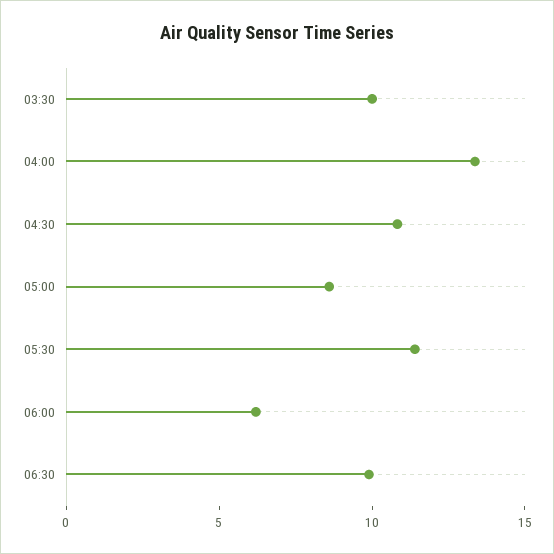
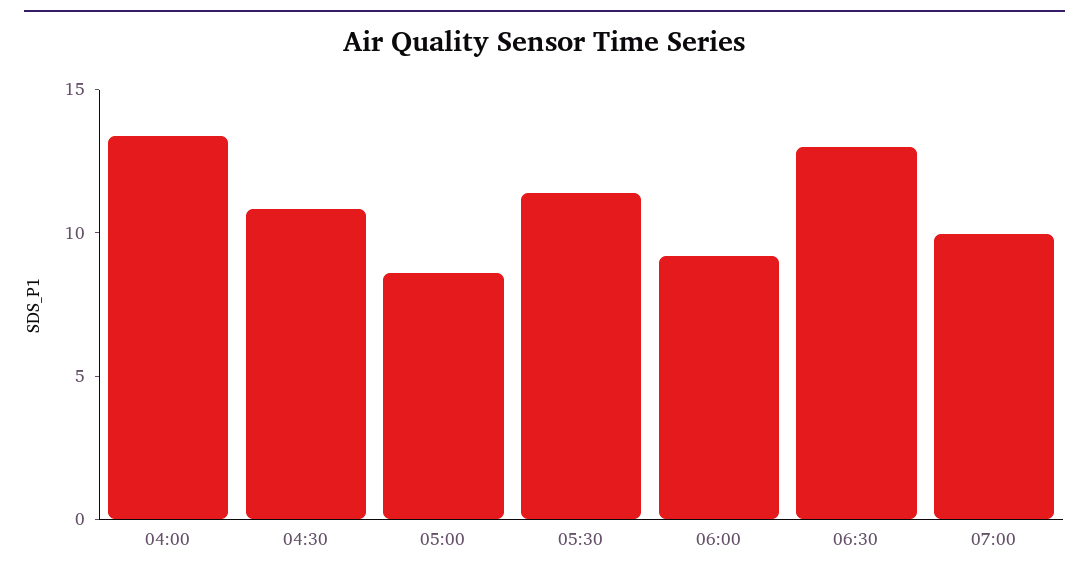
03:30: 10 -> none
06:00: 6 -> 9
06:30: 10 -> 13
07:00: none -> 10

